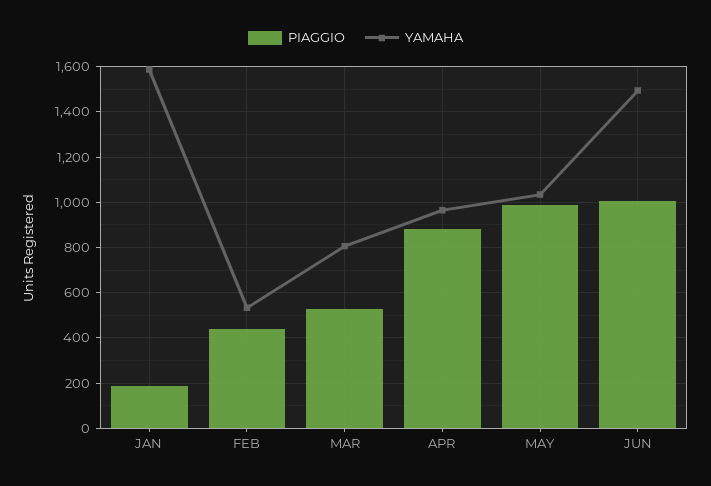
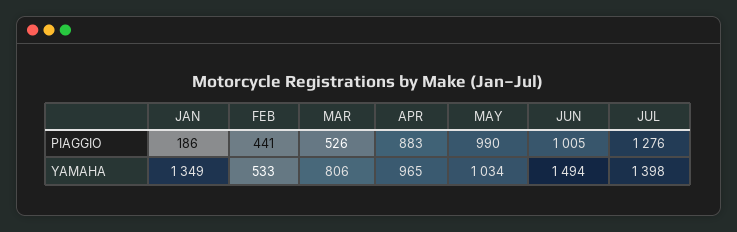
YAMAHA, JAN: 1600 -> 1349
PIAGGIO, JUL: none -> 1276
YAMAHA, JUL: none -> 1398

